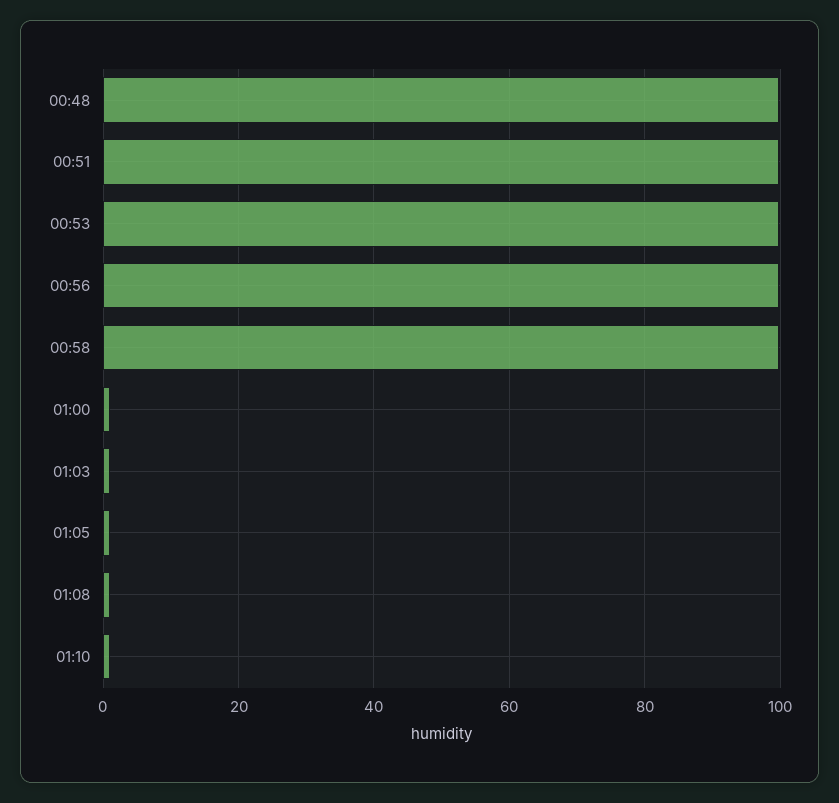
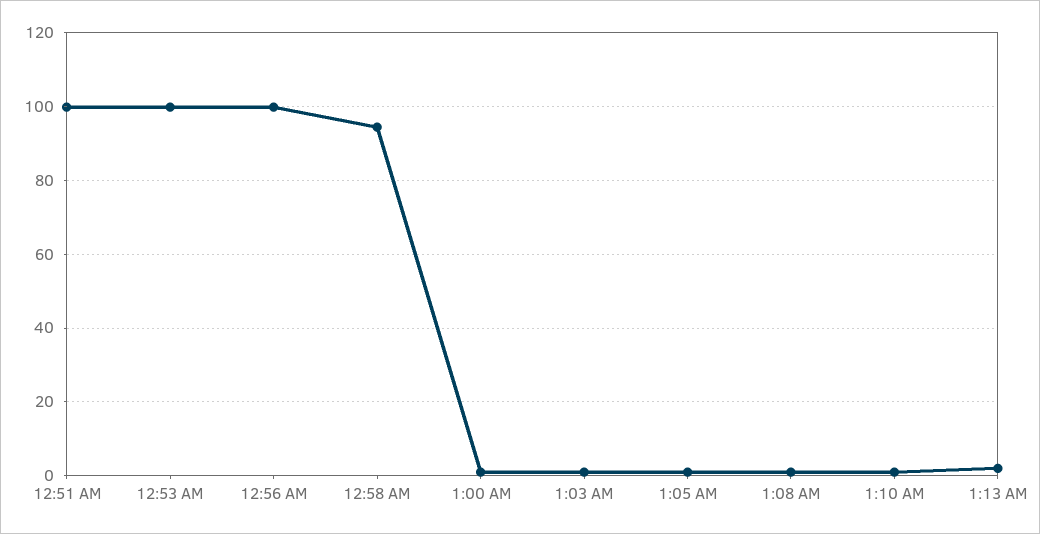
00:48: 100 -> none
00:58: 100 -> 94
1:13 AM: none -> 2

